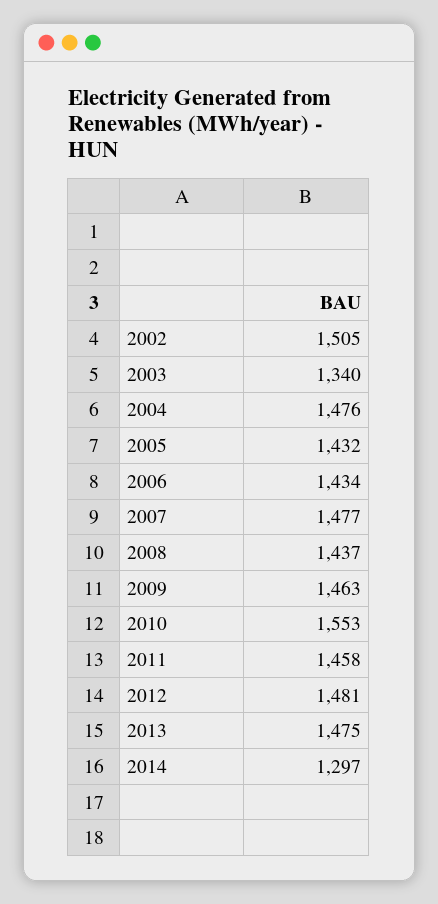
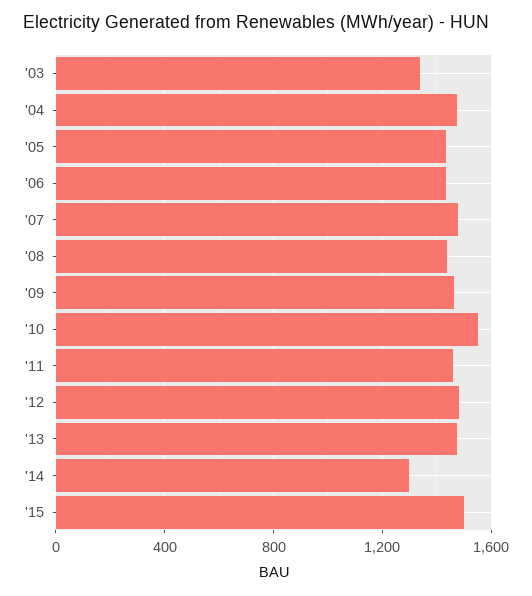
2002: 1505 -> none
'15: none -> 1500

